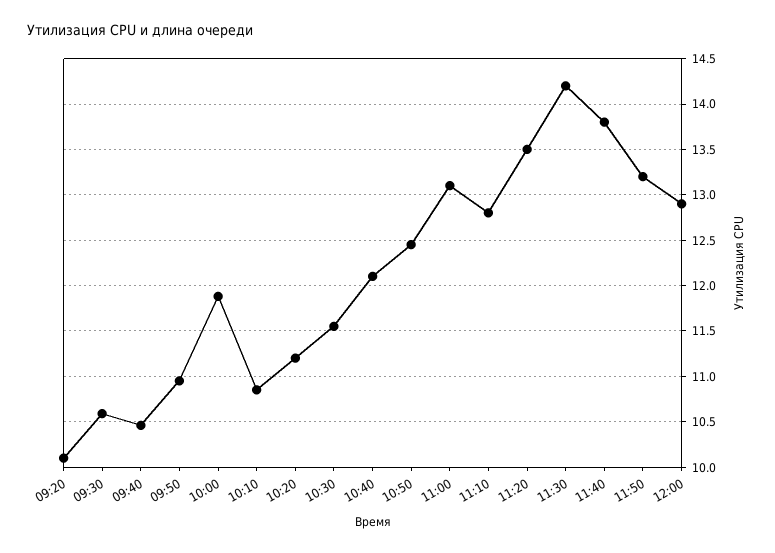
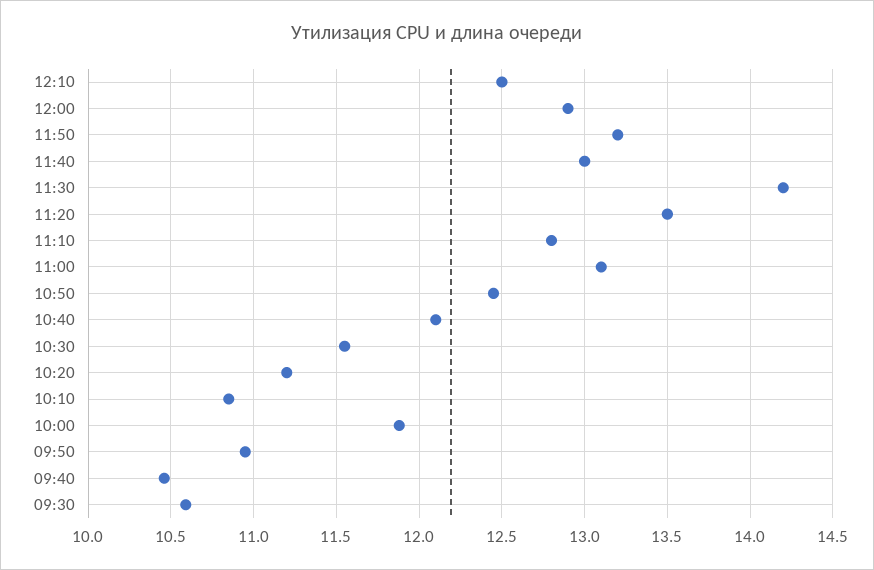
09:20: 10.1 -> none
11:40: 13.8 -> 13
12:10: none -> 12.5

